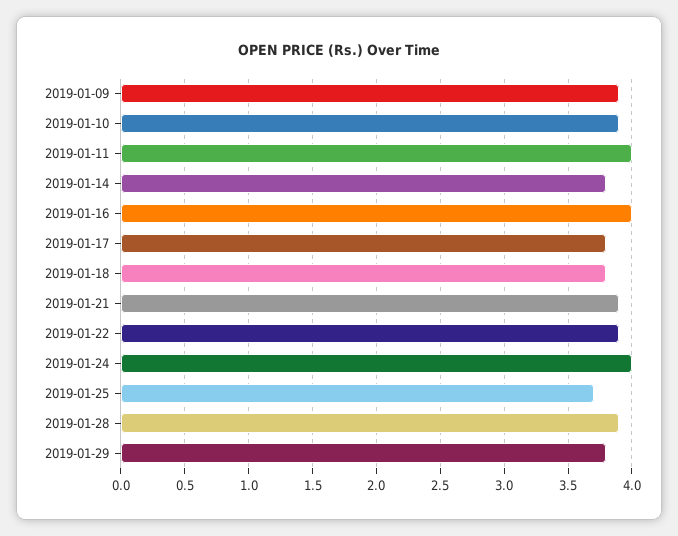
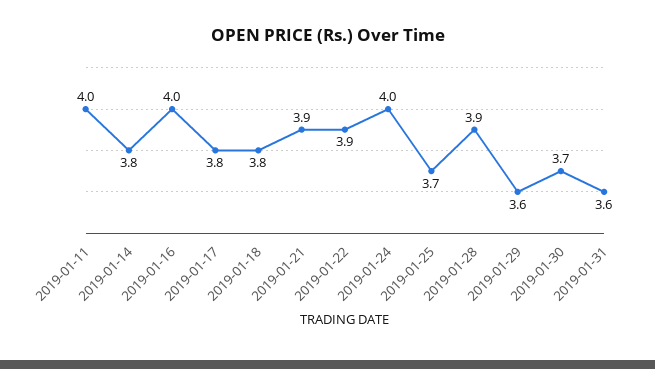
2019-01-09: 3.9 -> none
2019-01-10: 3.9 -> none
2019-01-29: 3.8 -> 3.6
2019-01-30: none -> 3.7
2019-01-31: none -> 3.6

